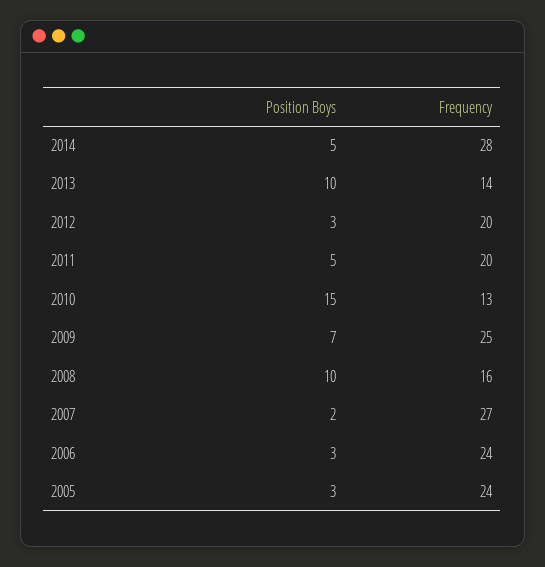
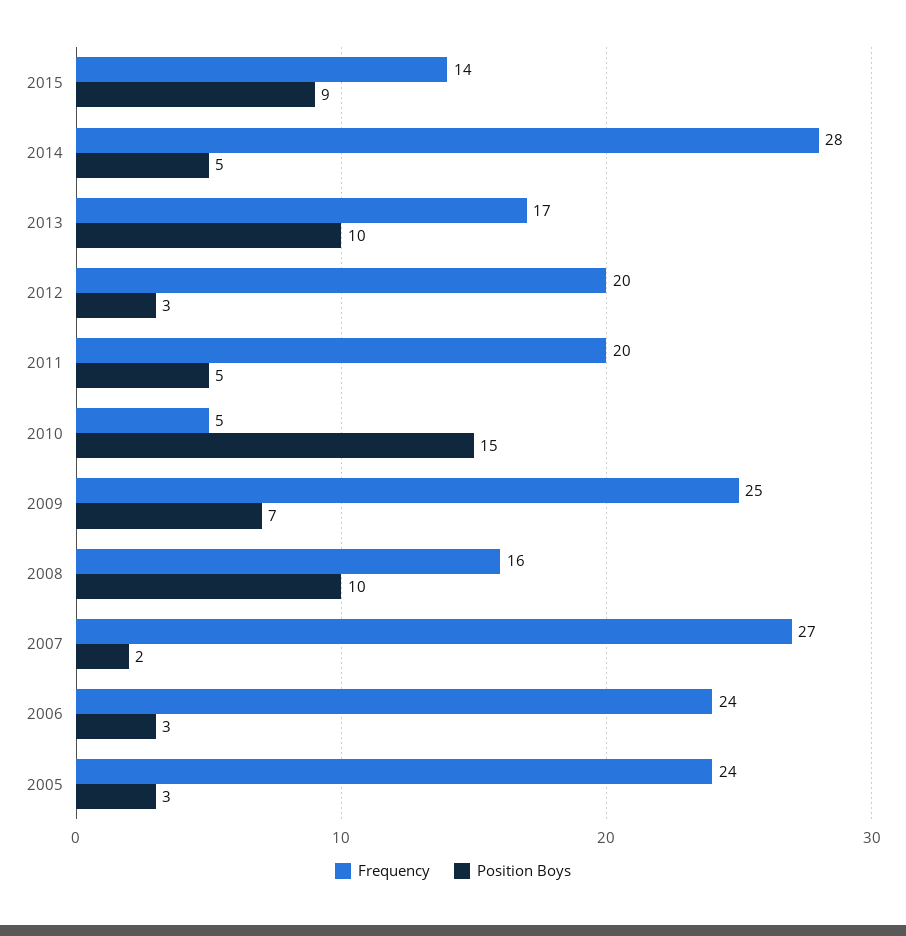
Frequency, 2013: 14 -> 17
Frequency, 2010: 13 -> 5
Frequency, 2015: none -> 14
Position Boys, 2015: none -> 9

